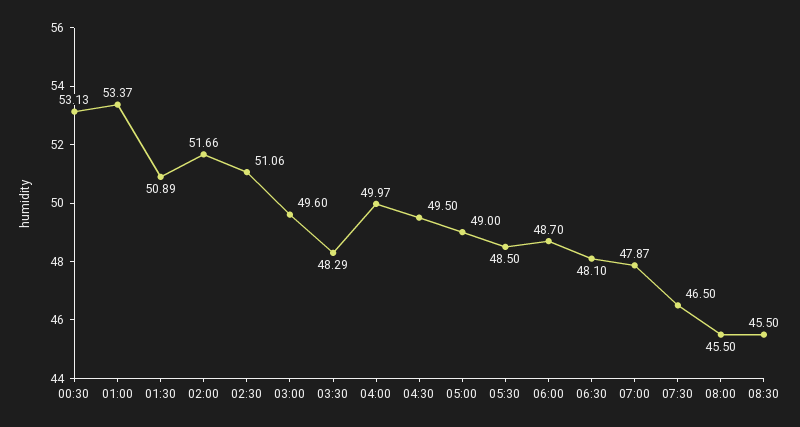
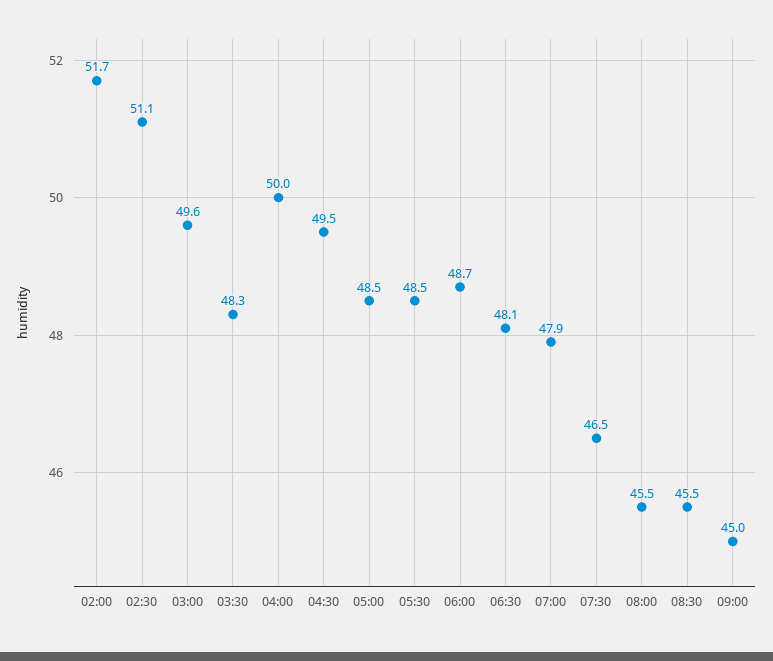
00:30: 53.13 -> none
01:00: 53.37 -> none
01:30: 50.89 -> none
05:00: 49 -> 48.5
09:00: none -> 45

